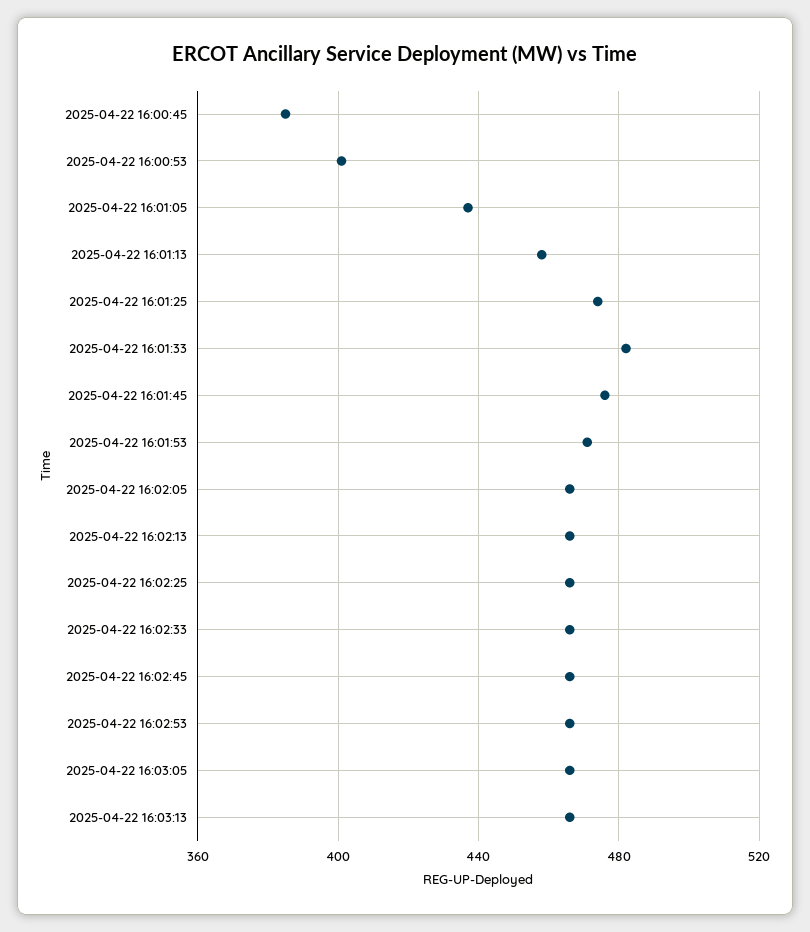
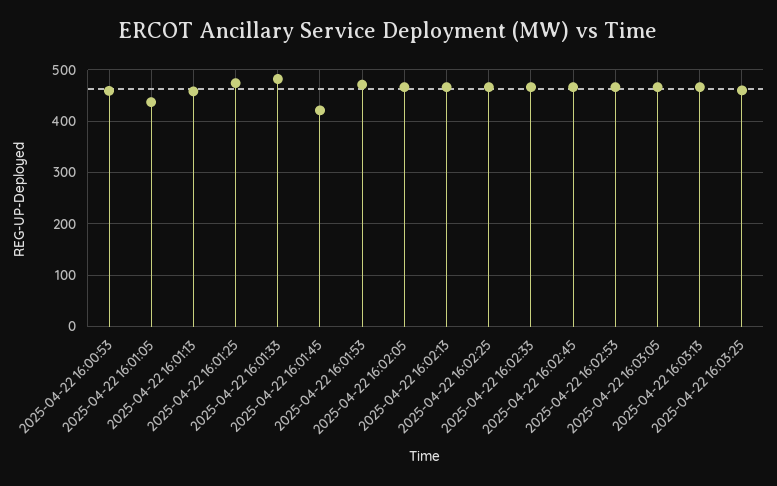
2025-04-22 16:00:45: 385 -> none
2025-04-22 16:00:53: 400 -> 460
2025-04-22 16:01:45: 475 -> 420
2025-04-22 16:03:25: none -> 460

